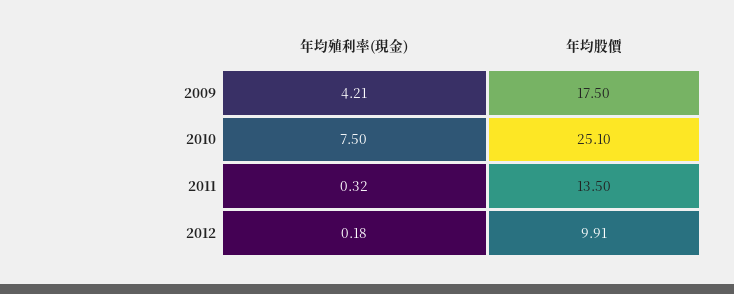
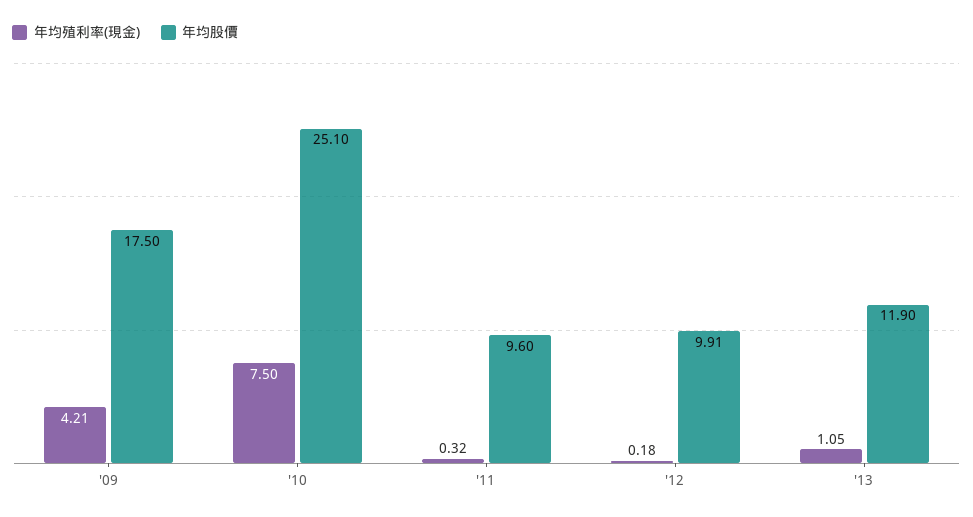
年均股價, 2011: 13.5 -> 9.6
年均殖利率(現金), '13: none -> 1.05
年均股價, '13: none -> 11.9

